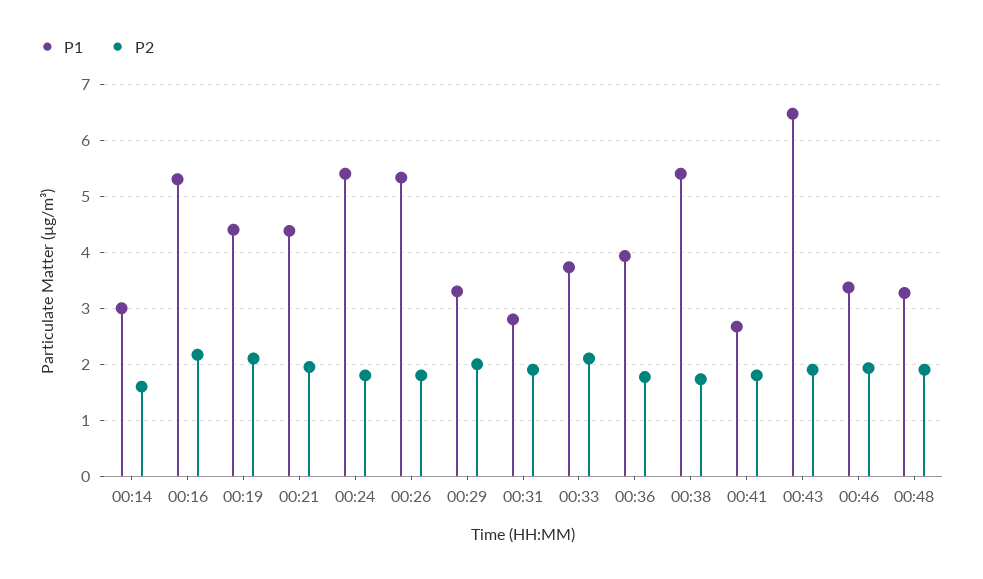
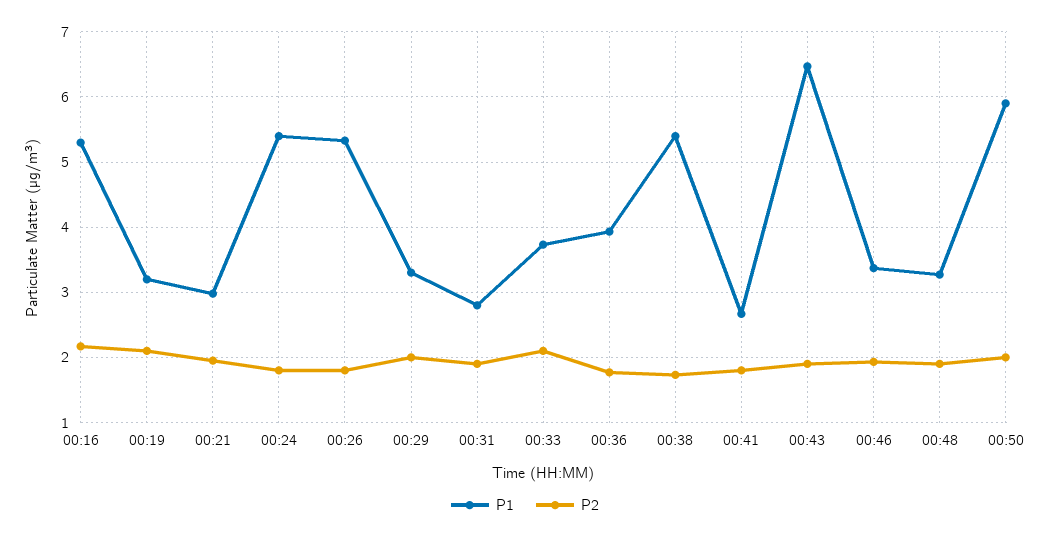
P1, 00:14: 3 -> none
P2, 00:14: 1.6 -> none
P1, 00:19: 4.4 -> 3.2
P1, 00:21: 4.4 -> 3
P1, 00:50: none -> 5.9
P2, 00:50: none -> 2

